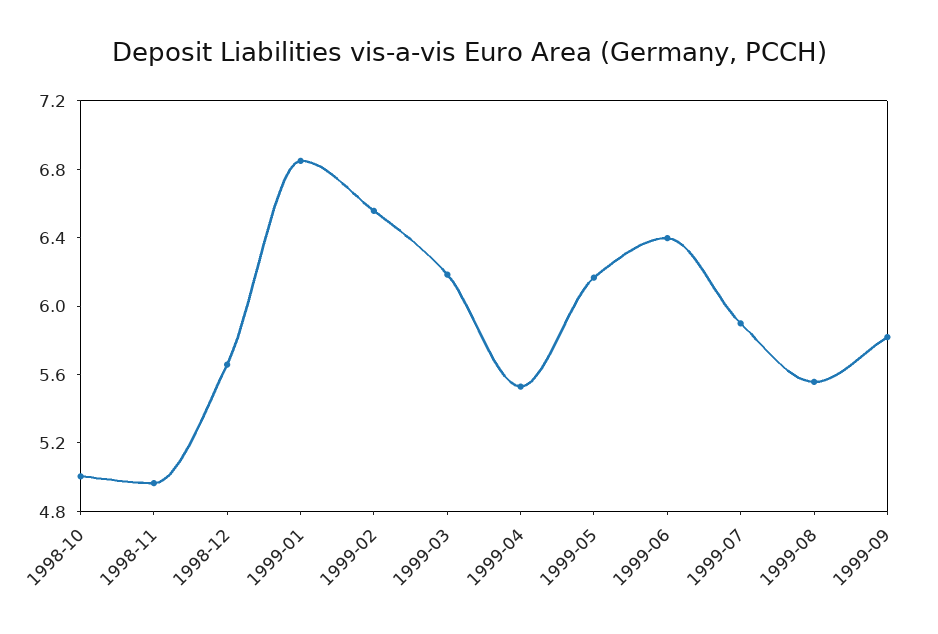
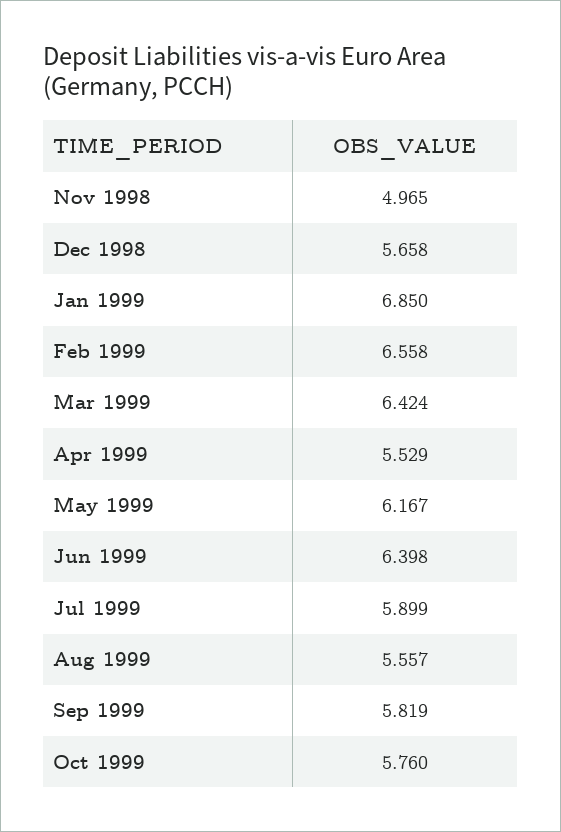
1998-10: 5 -> none
1999-03: 6.2 -> 6.424
Oct 1999: none -> 5.76

